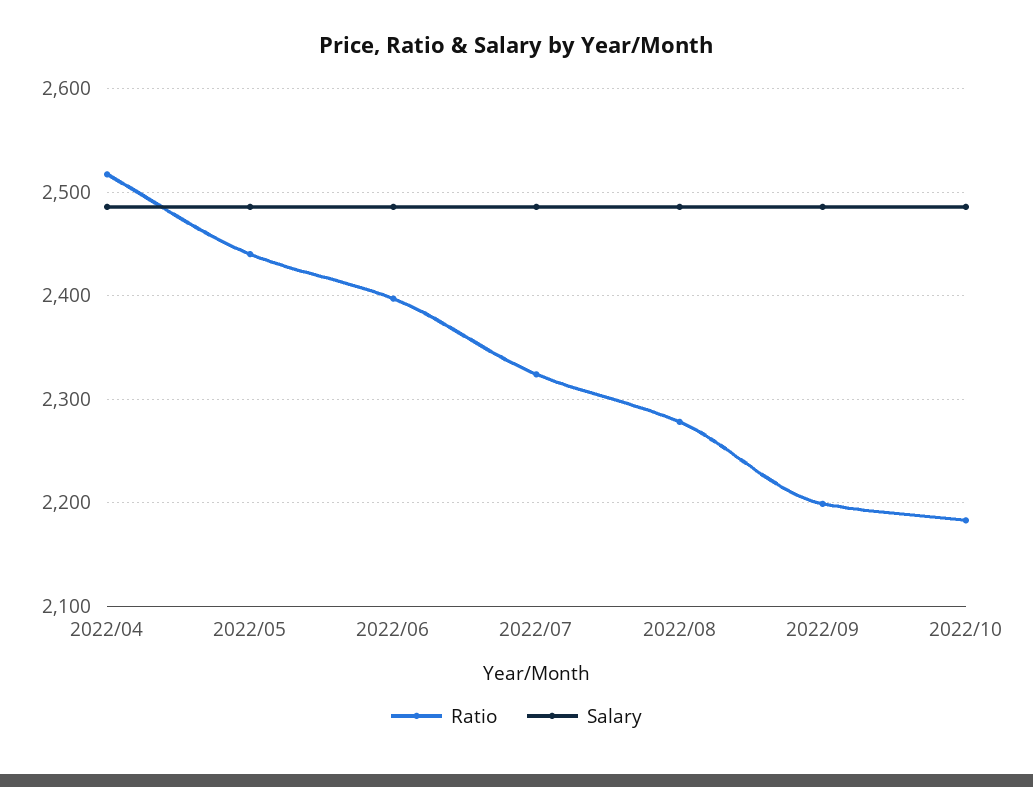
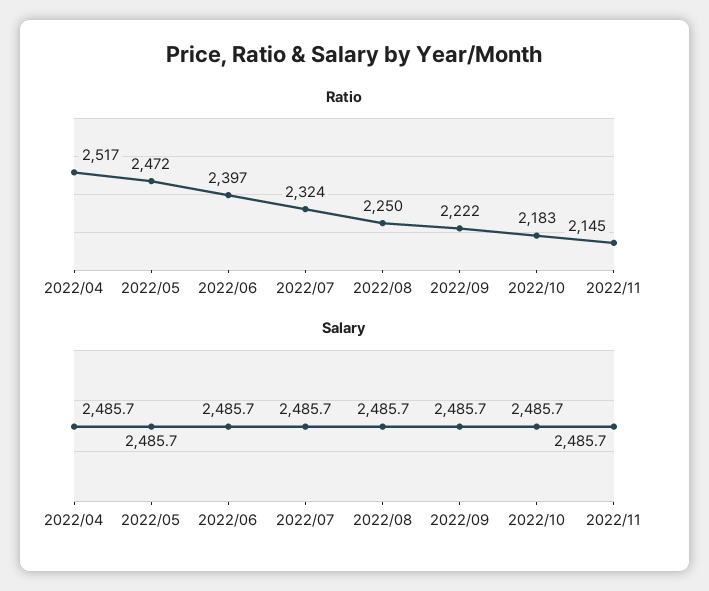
Ratio, 2022/05: 2440 -> 2472
Ratio, 2022/08: 2280 -> 2250
Ratio, 2022/09: 2200 -> 2222
Ratio, 2022/11: none -> 2145
Salary, 2022/11: none -> 2485.7

